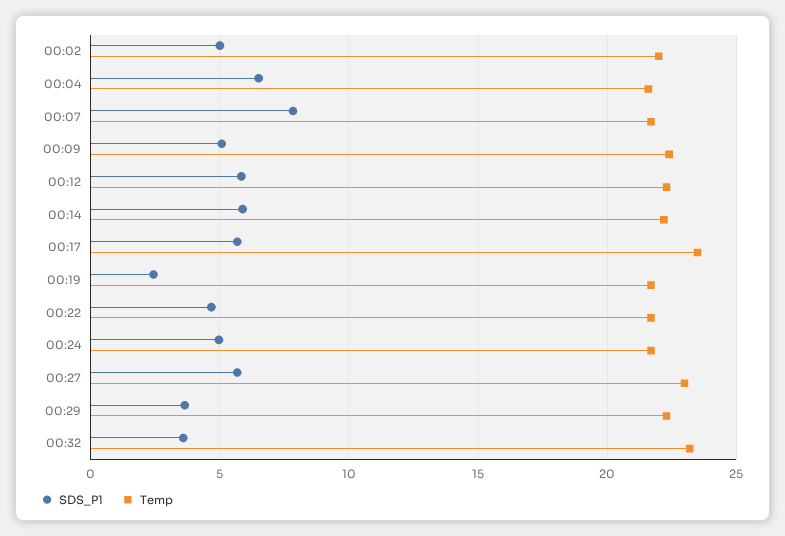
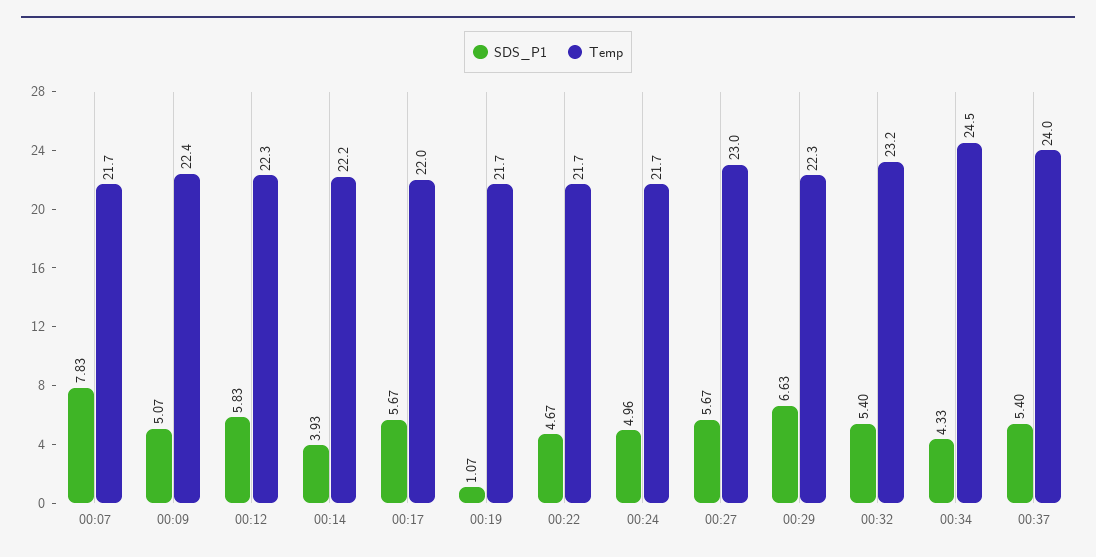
SDS_P1, 00:02: 5 -> none
Temp, 00:02: 22 -> none
SDS_P1, 00:04: 6.5 -> none
Temp, 00:04: 21.5 -> none
SDS_P1, 00:14: 6 -> 3.93
Temp, 00:17: 23.5 -> 22
SDS_P1, 00:19: 2.5 -> 1.07
SDS_P1, 00:29: 3.5 -> 6.63
SDS_P1, 00:32: 3.5 -> 5.4
SDS_P1, 00:34: none -> 4.33
Temp, 00:34: none -> 24.5
SDS_P1, 00:37: none -> 5.4
Temp, 00:37: none -> 24

